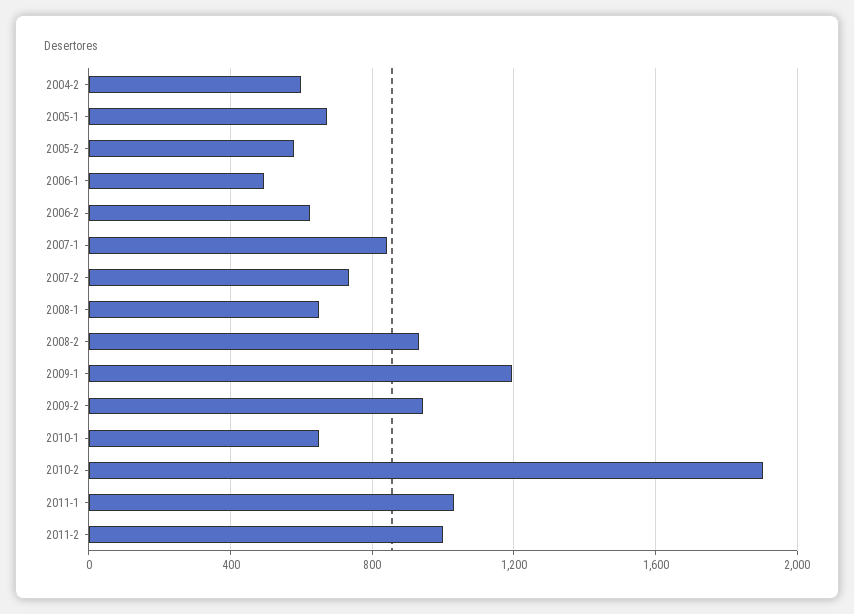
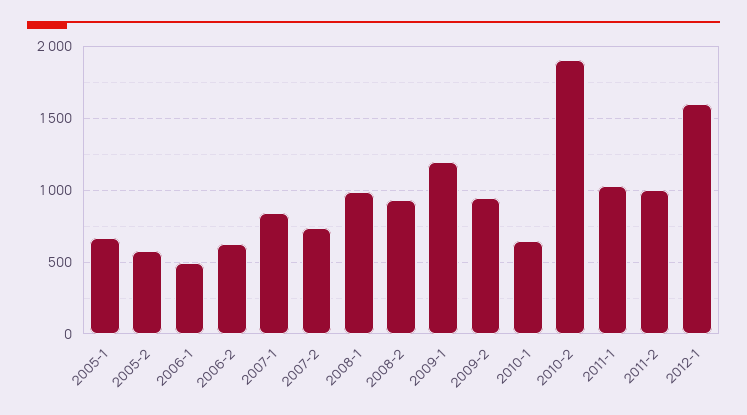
2004-2: 600 -> none
2008-1: 650 -> 1000
2012-1: none -> 1600

